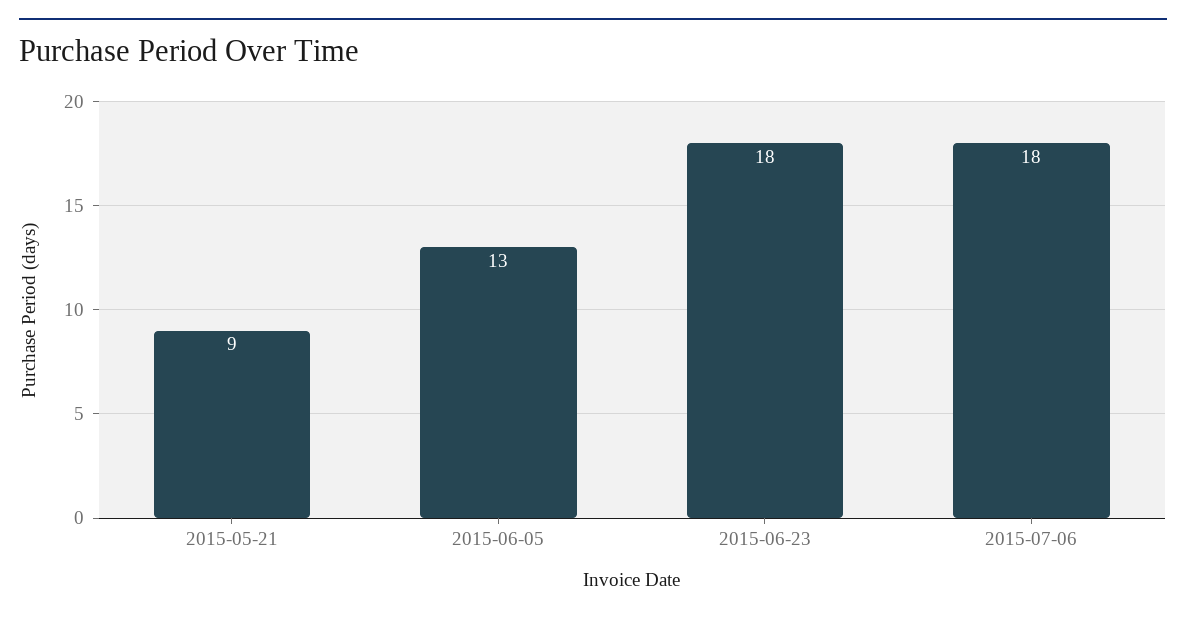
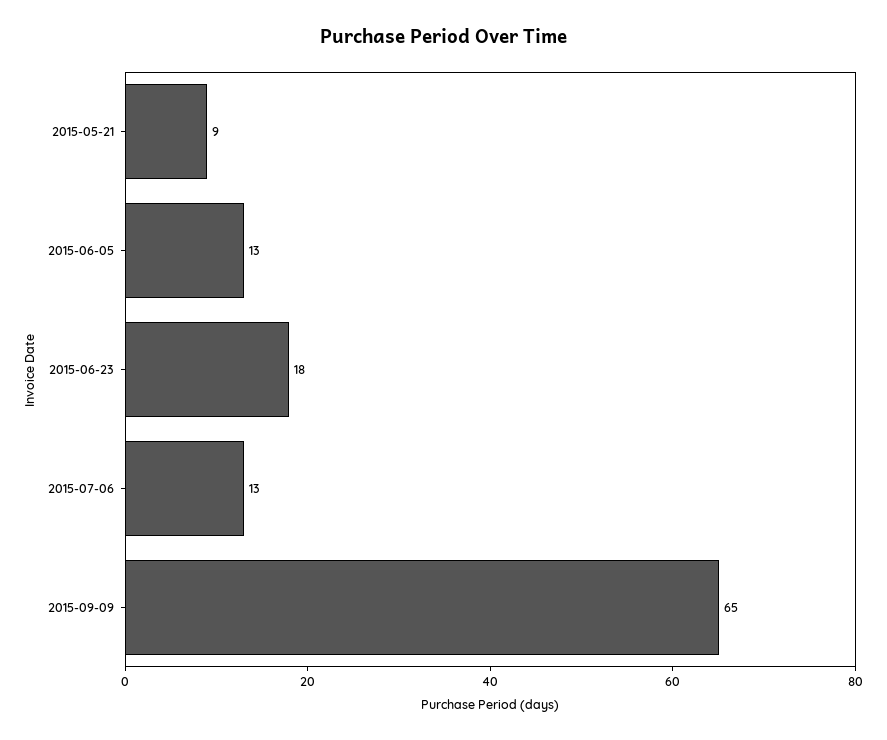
2015-07-06: 18 -> 13
2015-09-09: none -> 65

